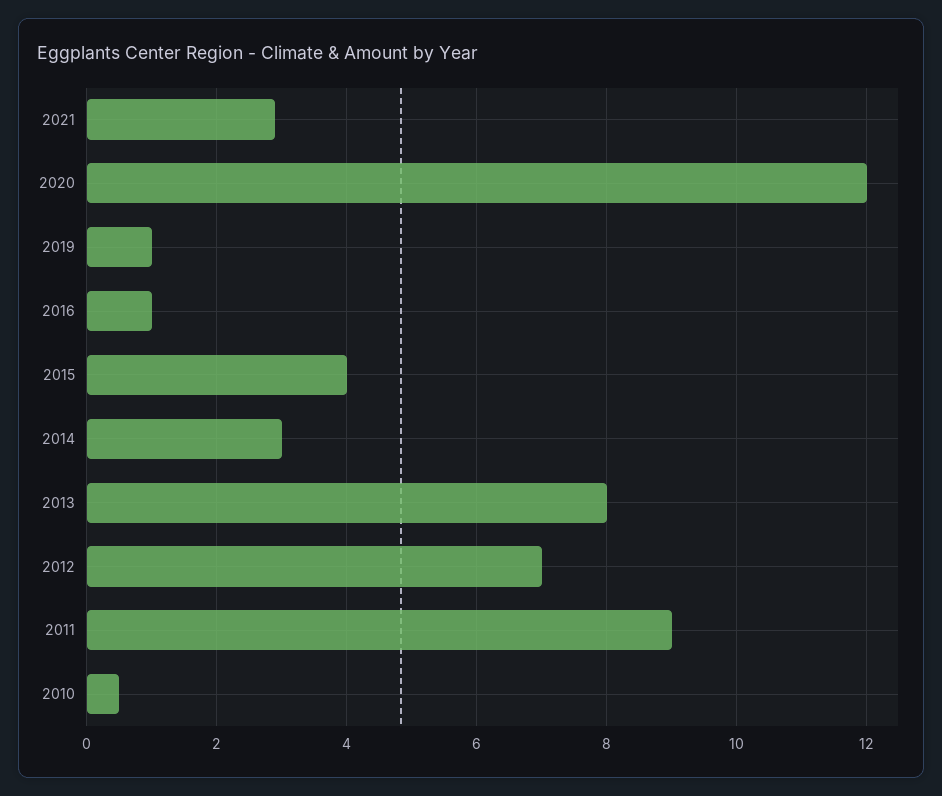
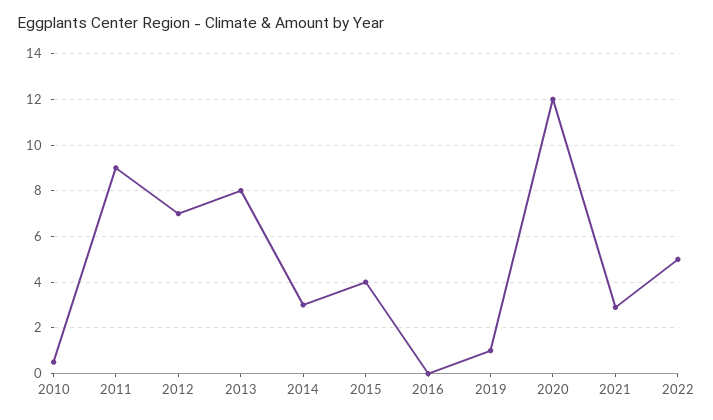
2016: 1 -> 0
2022: none -> 5

